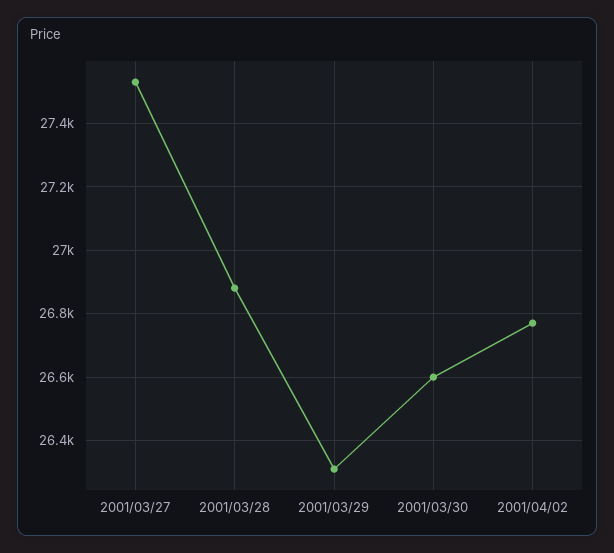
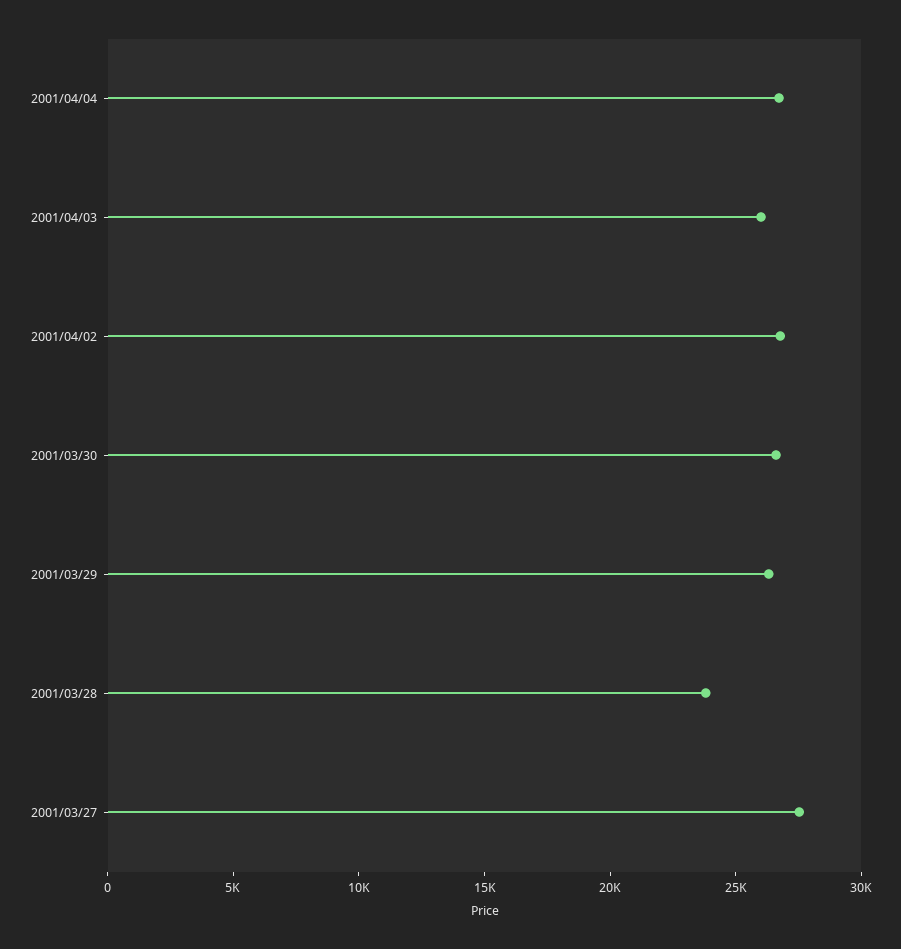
2001/03/28: 26880 -> 24000
2001/04/04: none -> 27000
2001/04/03: none -> 26000

